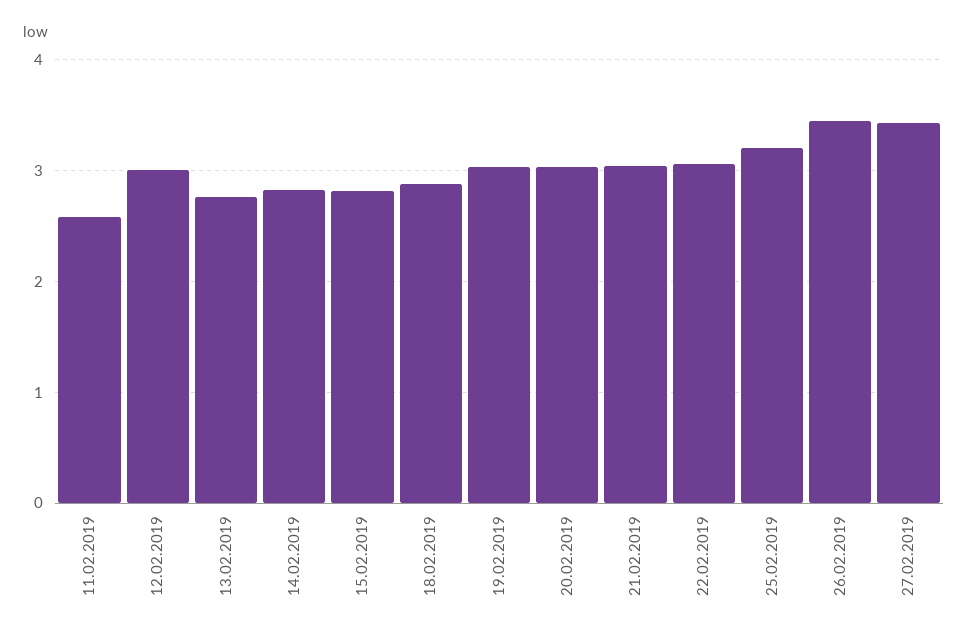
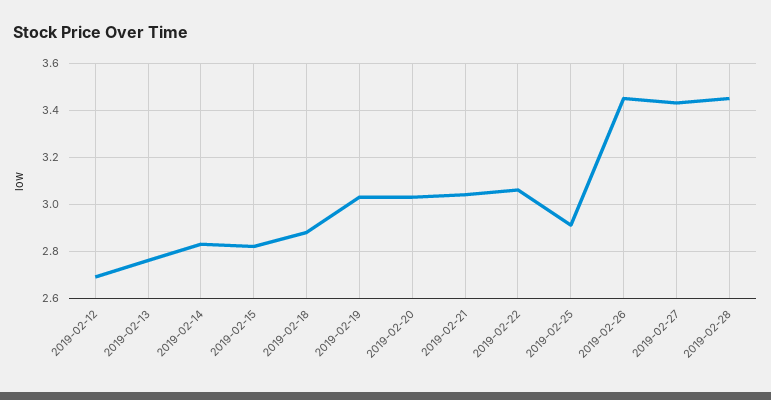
11.02.2019: 2.6 -> none
12.02.2019: 3 -> 2.7
25.02.2019: 3.2 -> 2.9
2019-02-28: none -> 3.45

